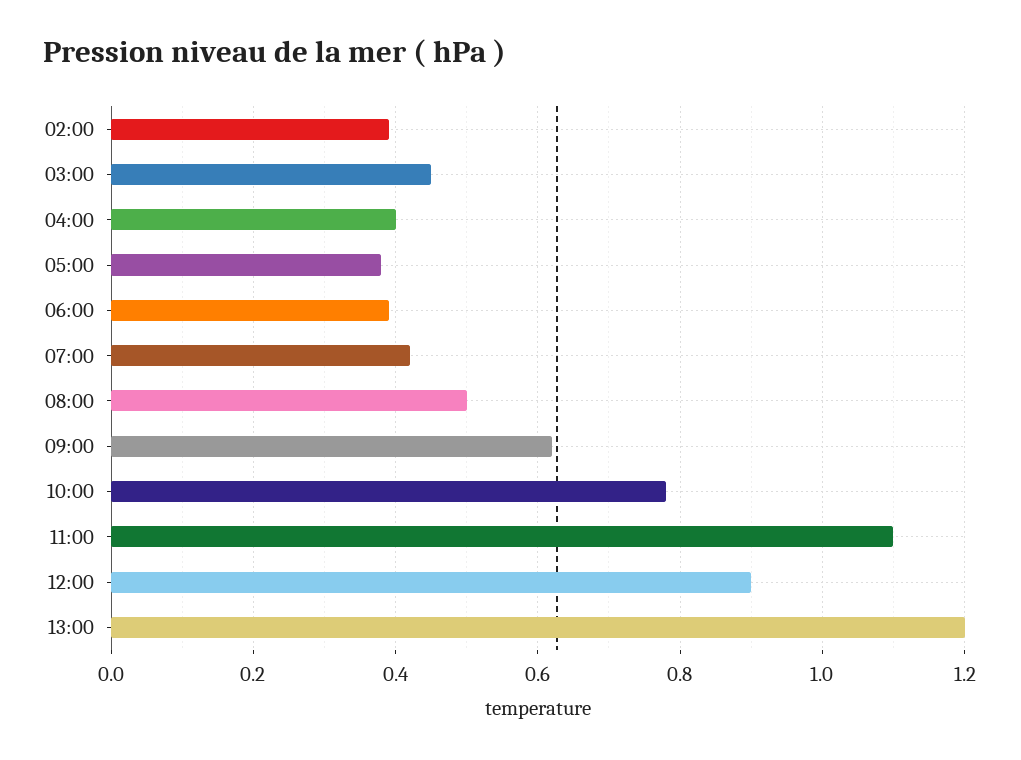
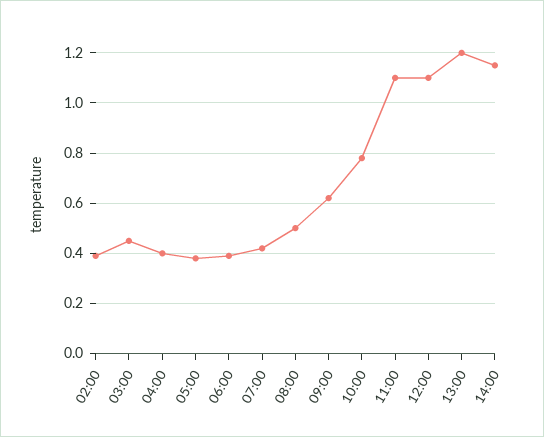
12:00: 0.9 -> 1.1
14:00: none -> 1.15

